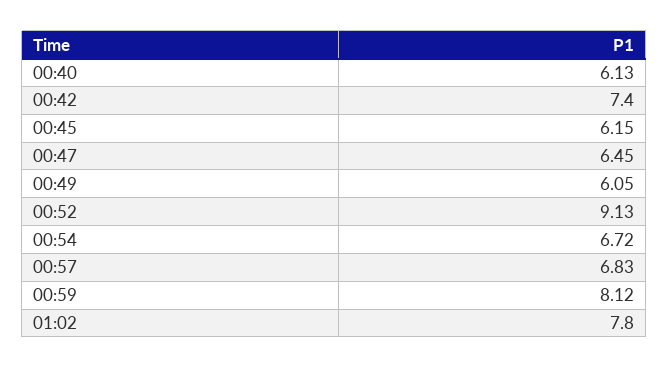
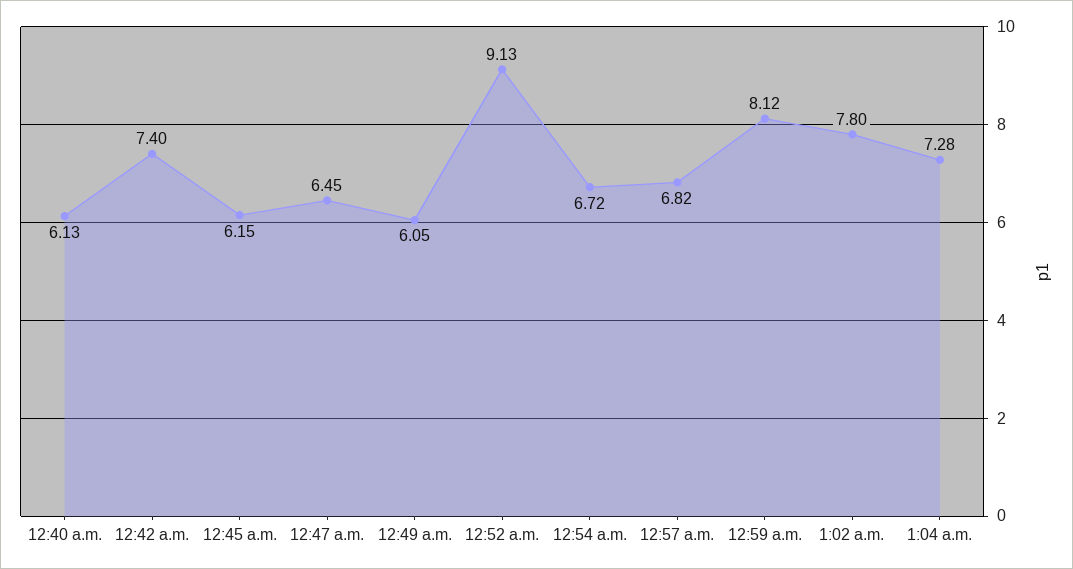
00:57: 6.83 -> 6.82
1:04 a.m.: none -> 7.28

